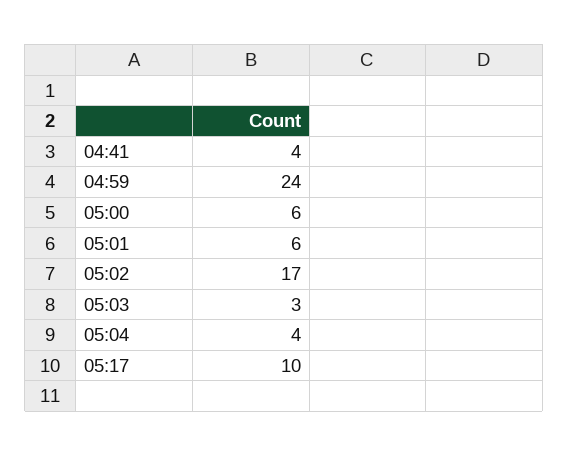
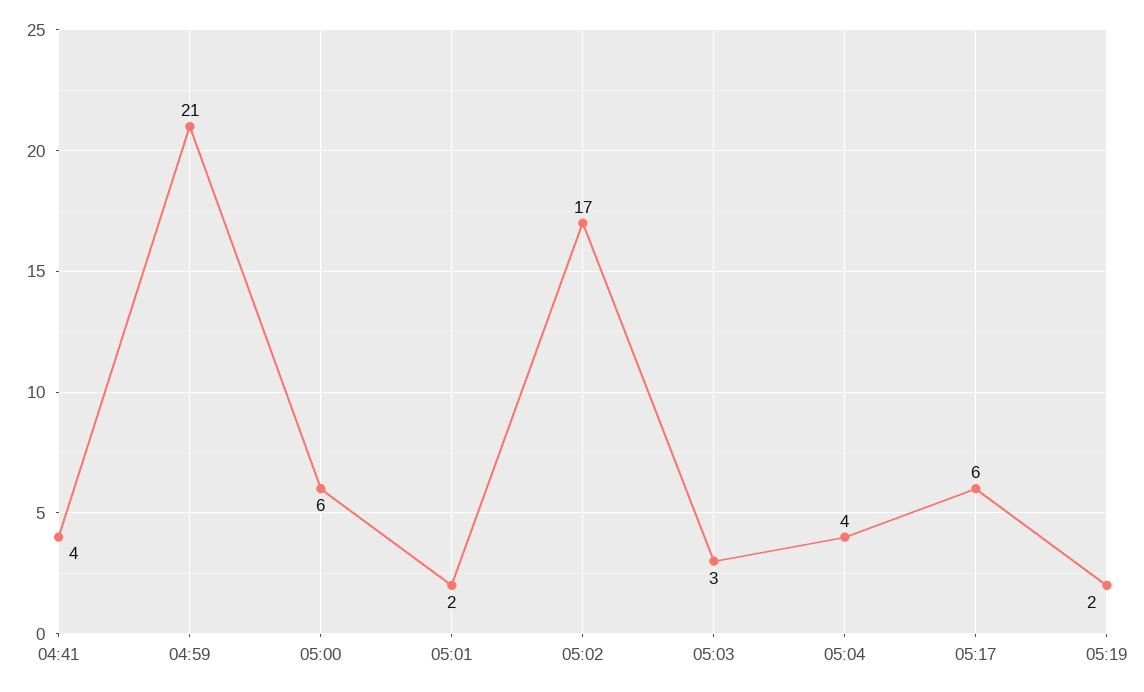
04:59: 24 -> 21
05:01: 6 -> 2
05:17: 10 -> 6
05:19: none -> 2

